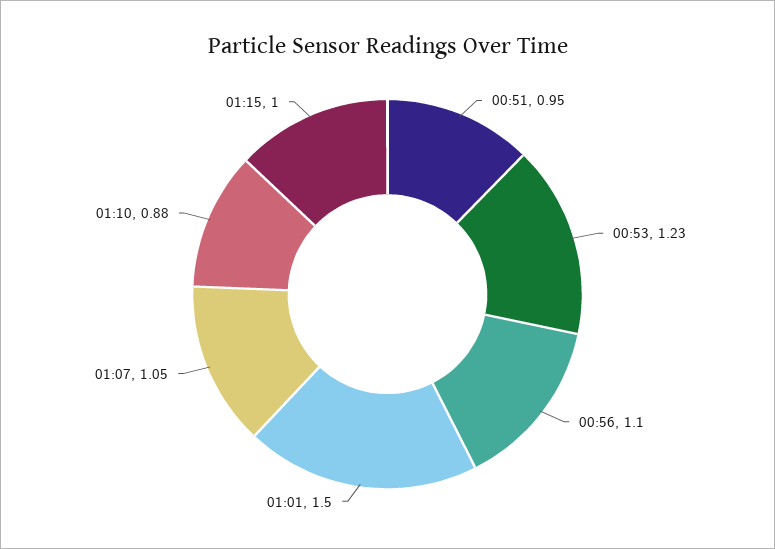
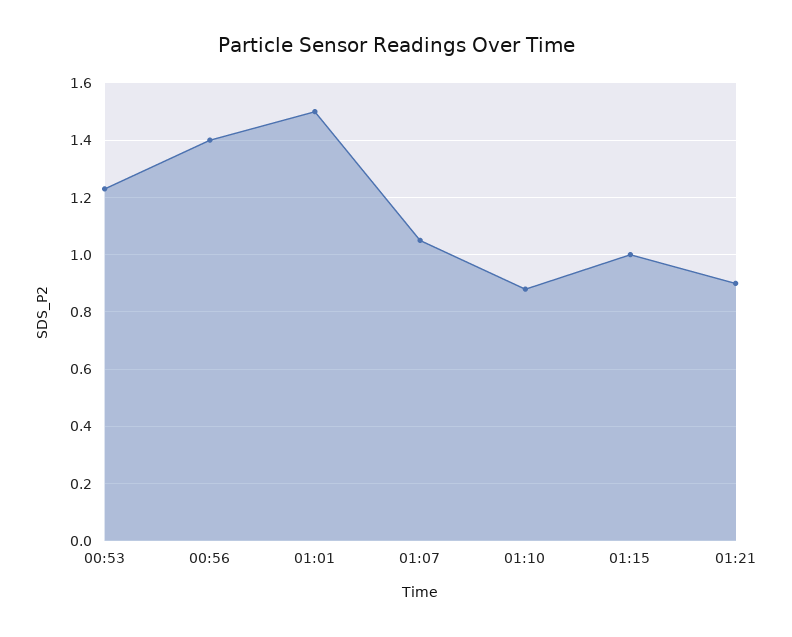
00:51: 0.95 -> none
00:56: 1.1 -> 1.4
01:21: none -> 0.9

